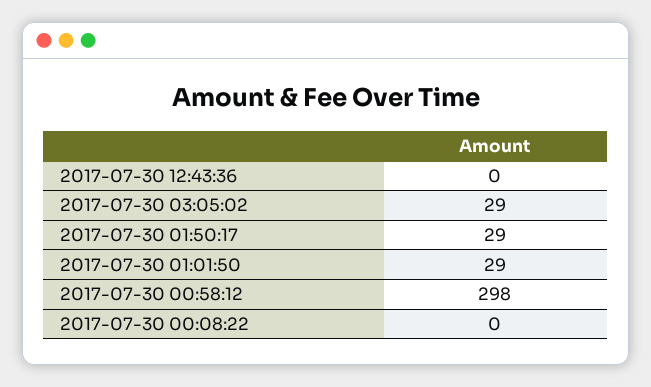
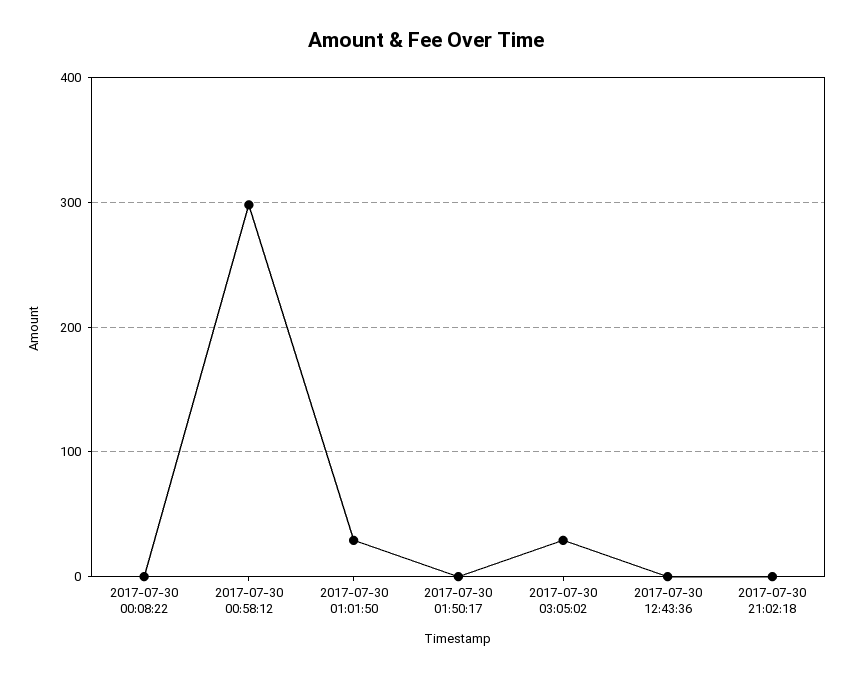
2017-07-30 01:50:17: 29 -> 0
2017-07-30 21:02:18: none -> 0

